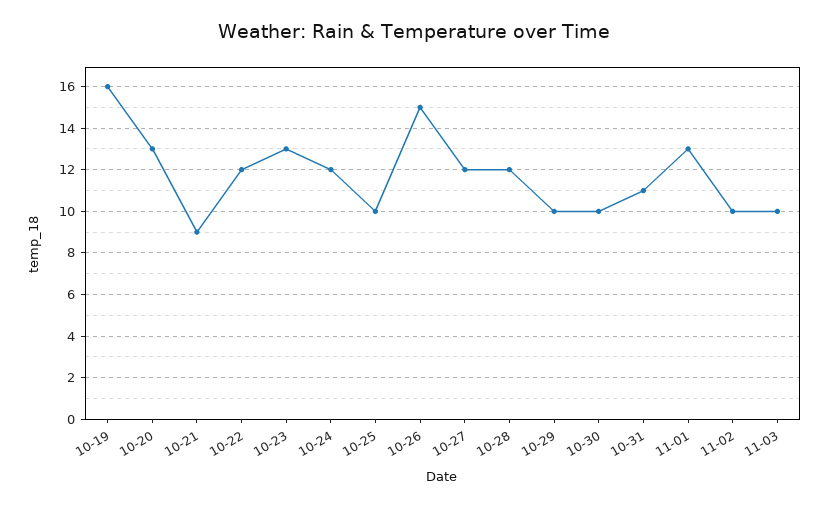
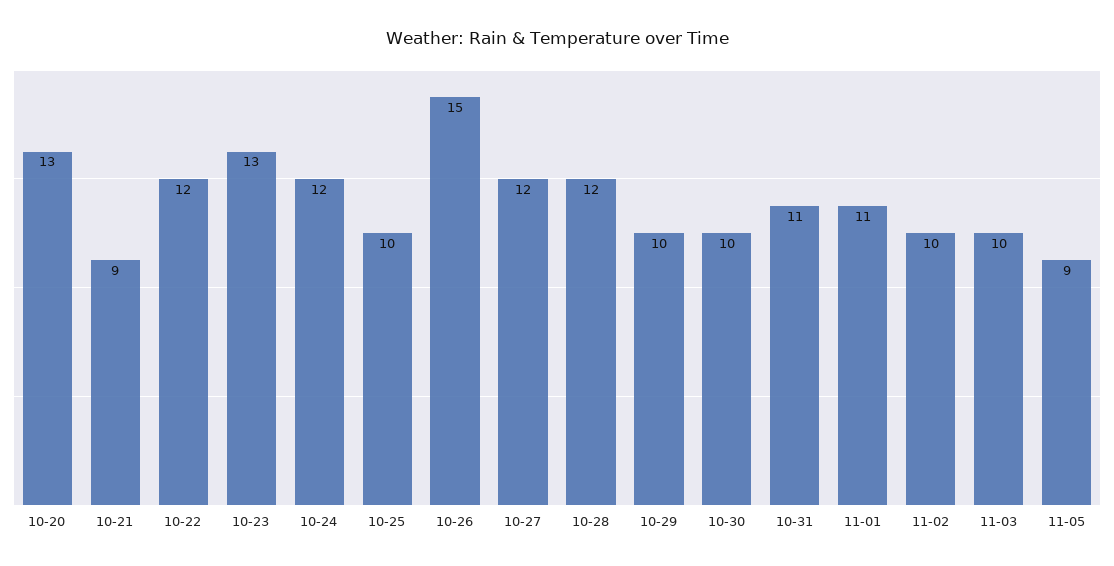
10-19: 16 -> none
11-01: 13 -> 11
11-05: none -> 9

